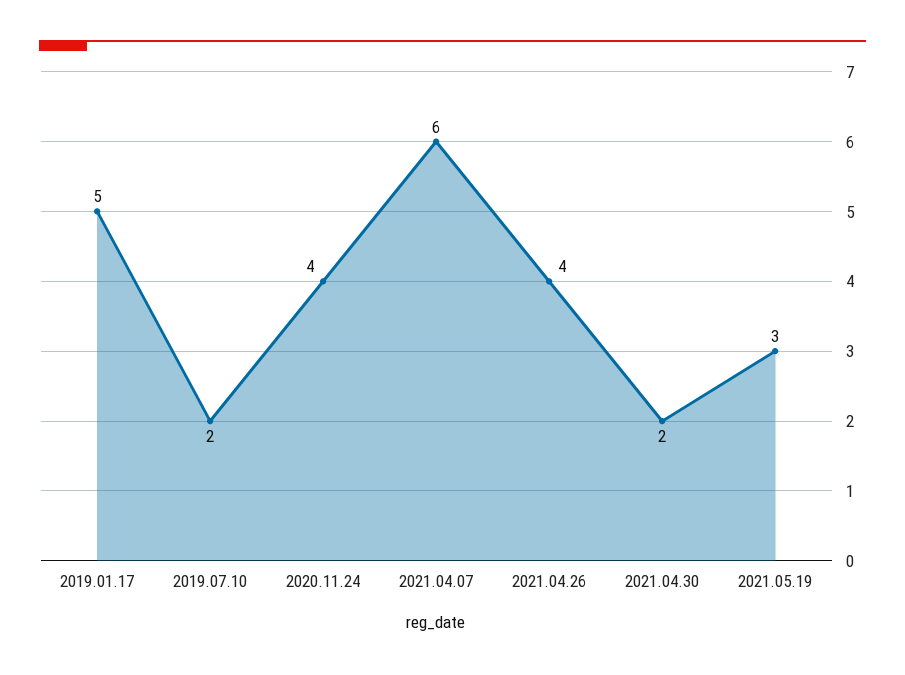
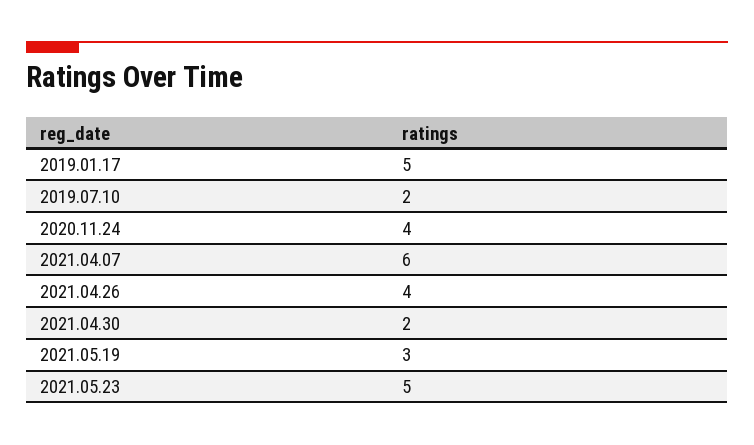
2021.05.23: none -> 5

